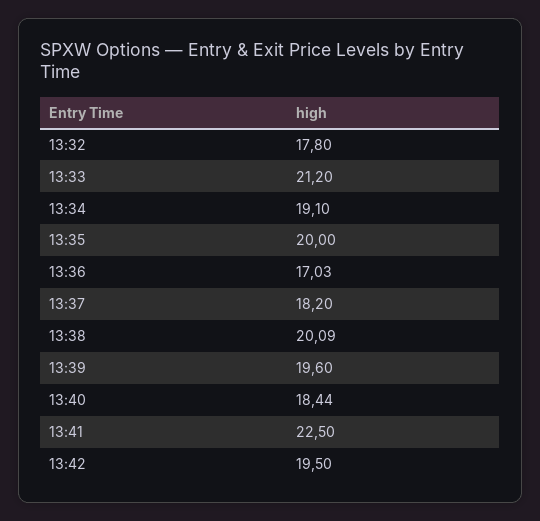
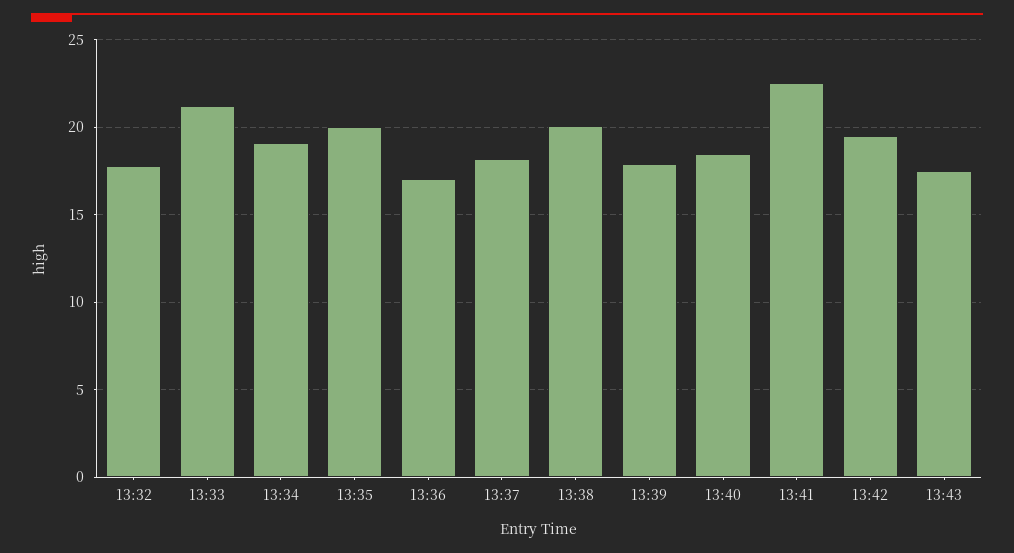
13:39: 19.6 -> 18
13:43: none -> 17.5

